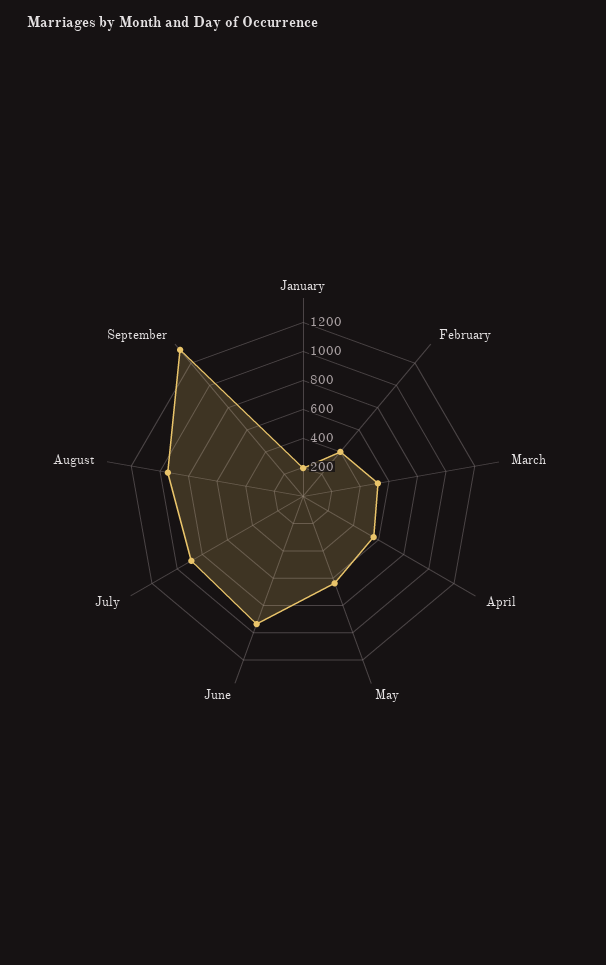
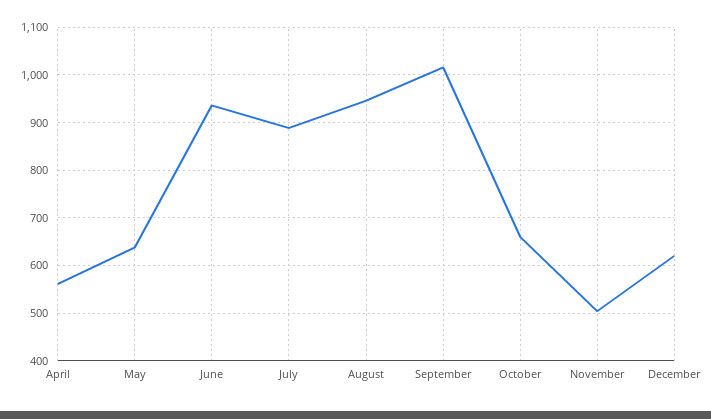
January: 200 -> none
February: 400 -> none
March: 500 -> none
September: 1300 -> 1020
October: none -> 660
November: none -> 500
December: none -> 620

